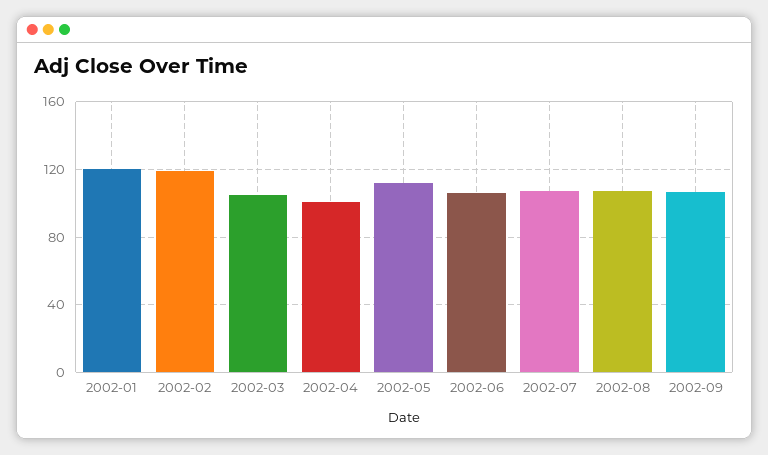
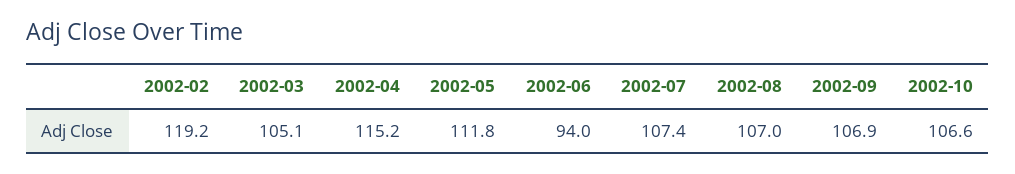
2002-01: 120 -> none
2002-04: 100 -> 115.2
2002-06: 105 -> 94
2002-10: none -> 106.6

